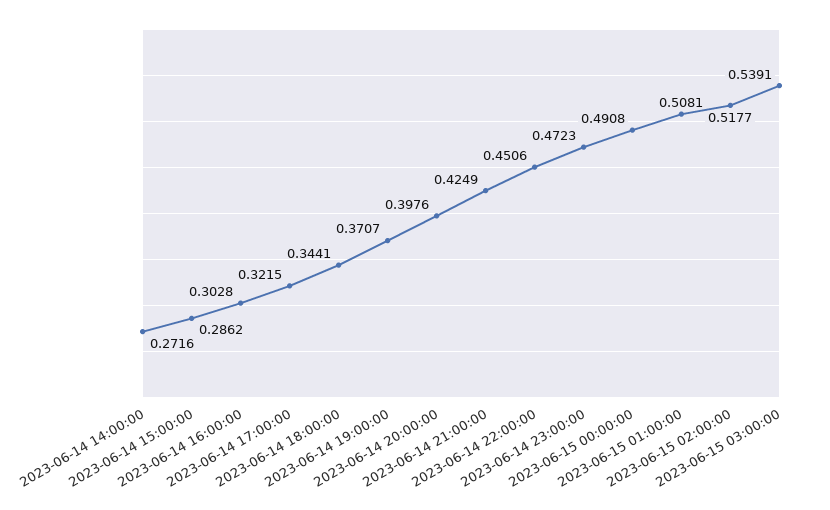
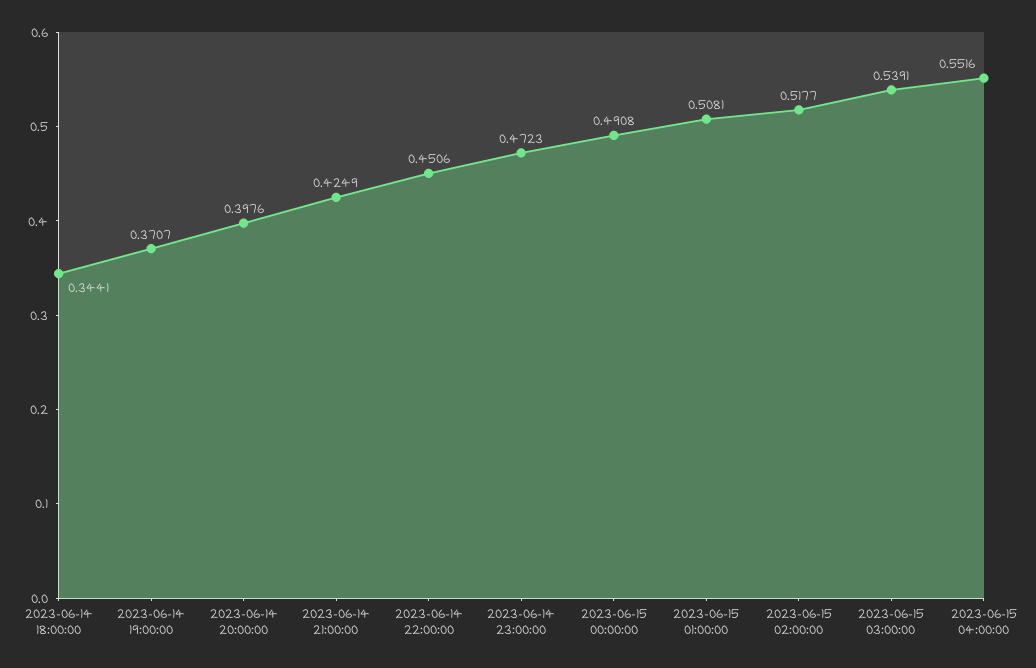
2023-06-14 14:00:00: 0.2716 -> none
2023-06-14 15:00:00: 0.2862 -> none
2023-06-14 16:00:00: 0.3028 -> none
2023-06-14 17:00:00: 0.3215 -> none
2023-06-15 04:00:00: none -> 0.5516

